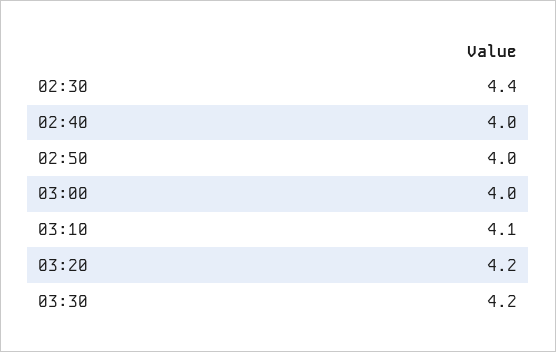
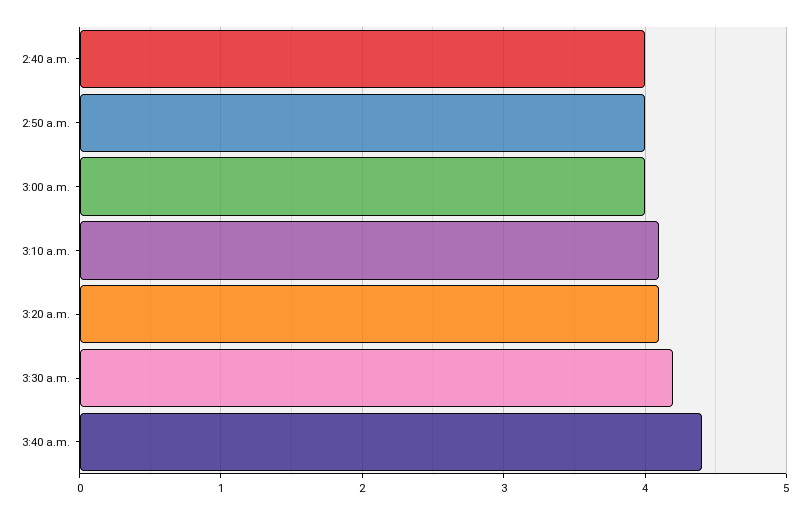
02:30: 4.4 -> none
03:20: 4.2 -> 4.1
3:40 a.m.: none -> 4.4

